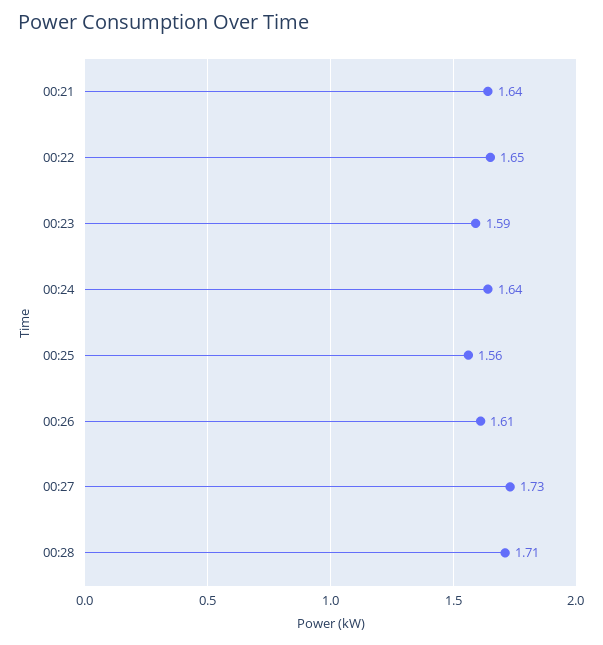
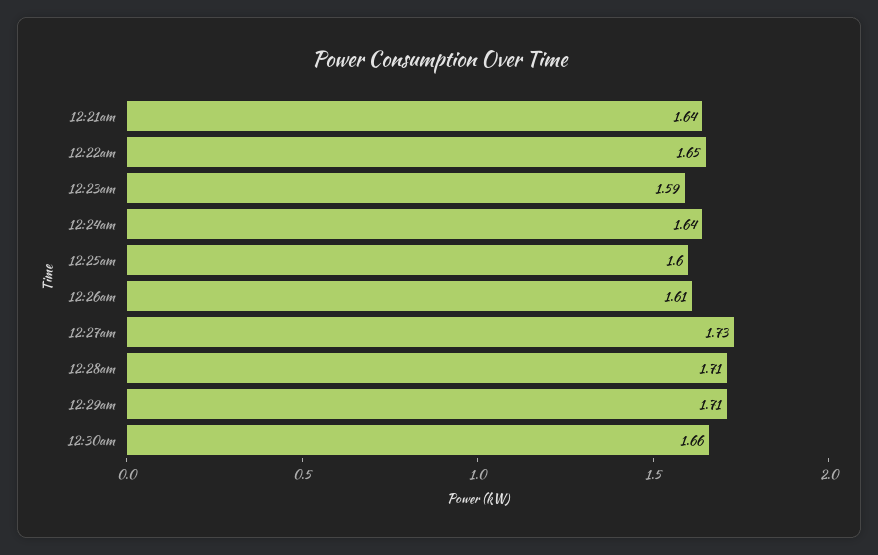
00:25: 1.56 -> 1.6
12:29am: none -> 1.71
12:30am: none -> 1.66

